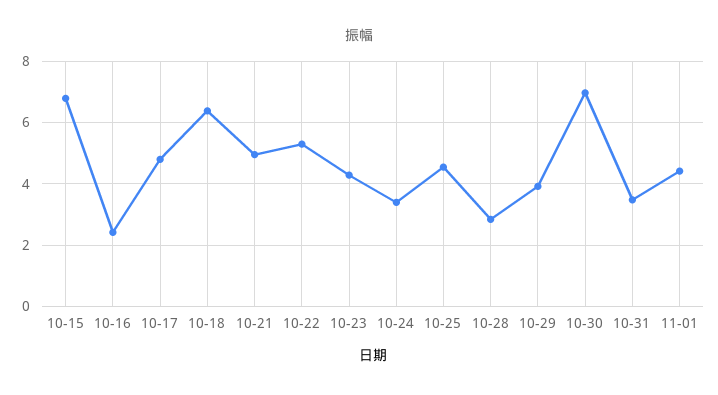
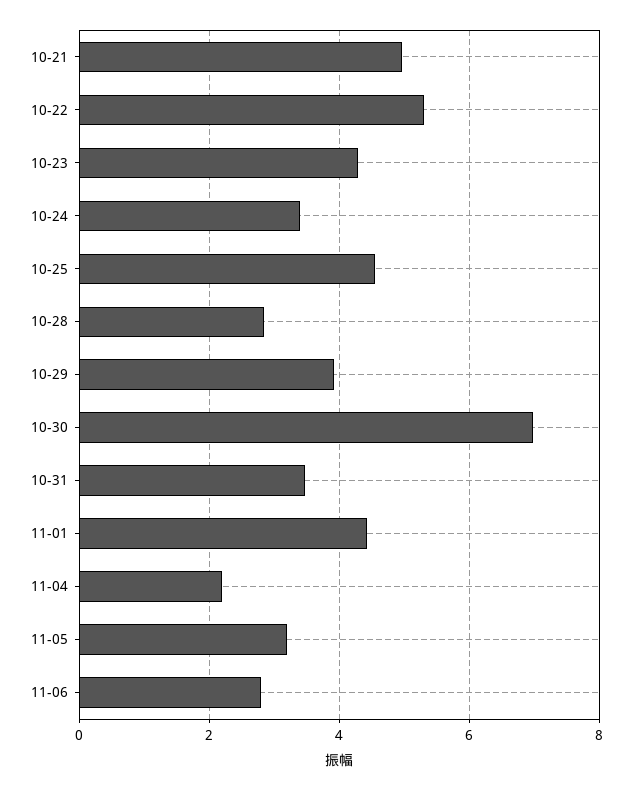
10-15: 6.8 -> none
10-16: 2.4 -> none
10-17: 4.8 -> none
10-18: 6.4 -> none
11-04: none -> 2.2
11-05: none -> 3.2
11-06: none -> 2.8

